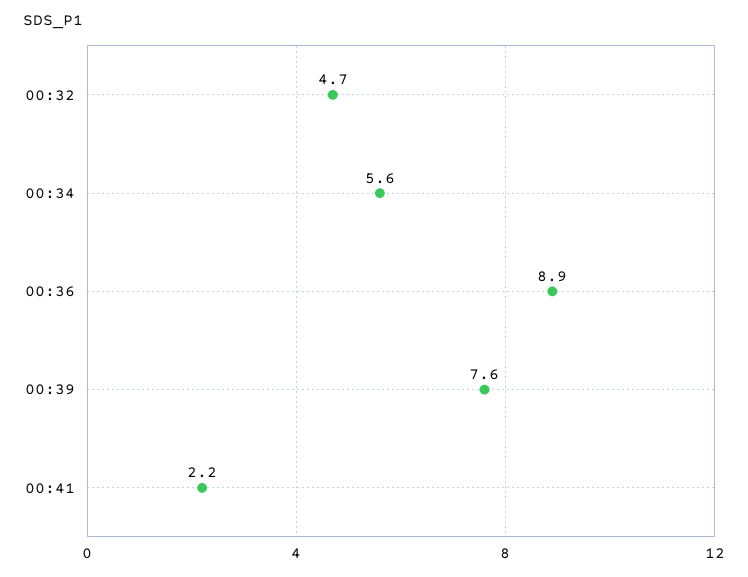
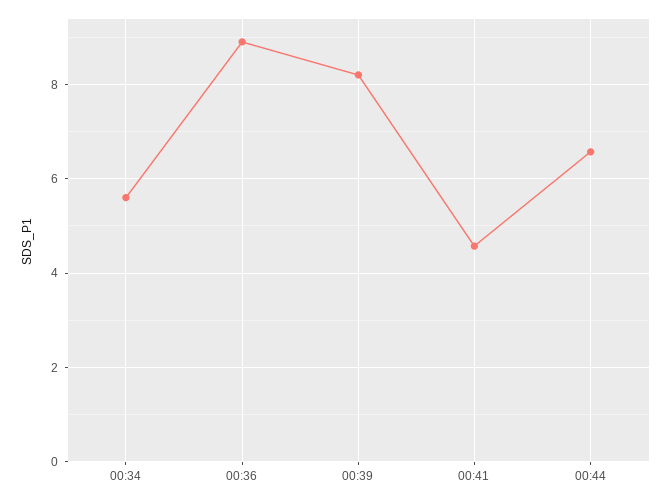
00:32: 4.7 -> none
00:39: 7.6 -> 8.2
00:41: 2.2 -> 4.6
00:44: none -> 6.6

